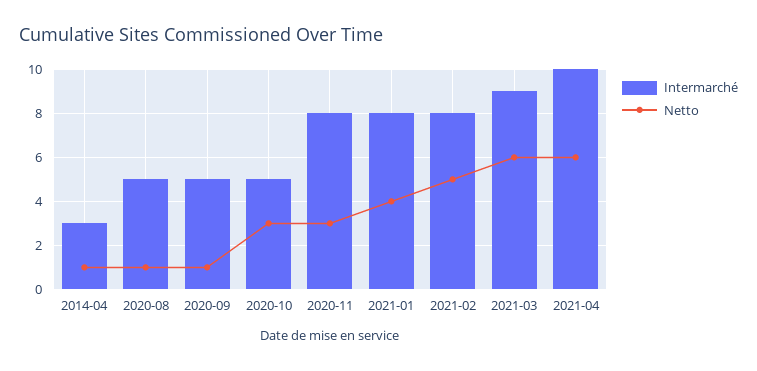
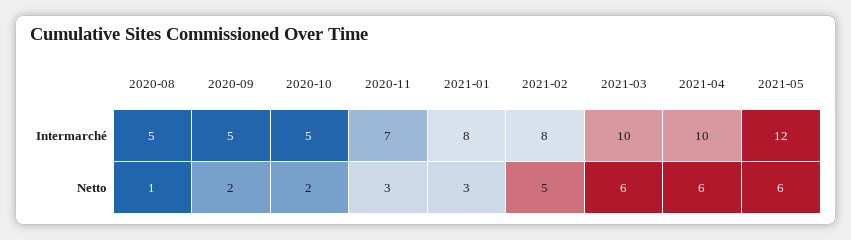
Intermarché, 2014-04: 3 -> none
Netto, 2014-04: 1 -> none
Netto, 2020-09: 1 -> 2
Netto, 2020-10: 3 -> 2
Intermarché, 2020-11: 8 -> 7
Netto, 2021-01: 4 -> 3
Intermarché, 2021-03: 9 -> 10
Intermarché, 2021-05: none -> 12
Netto, 2021-05: none -> 6

